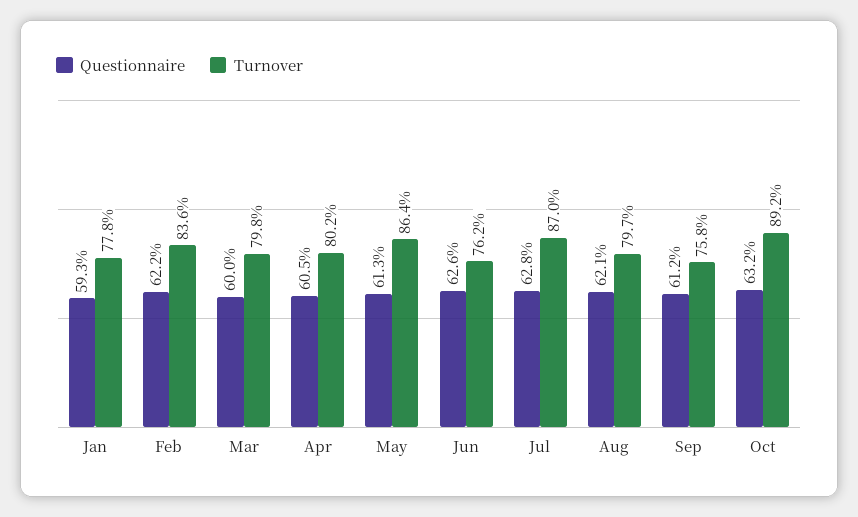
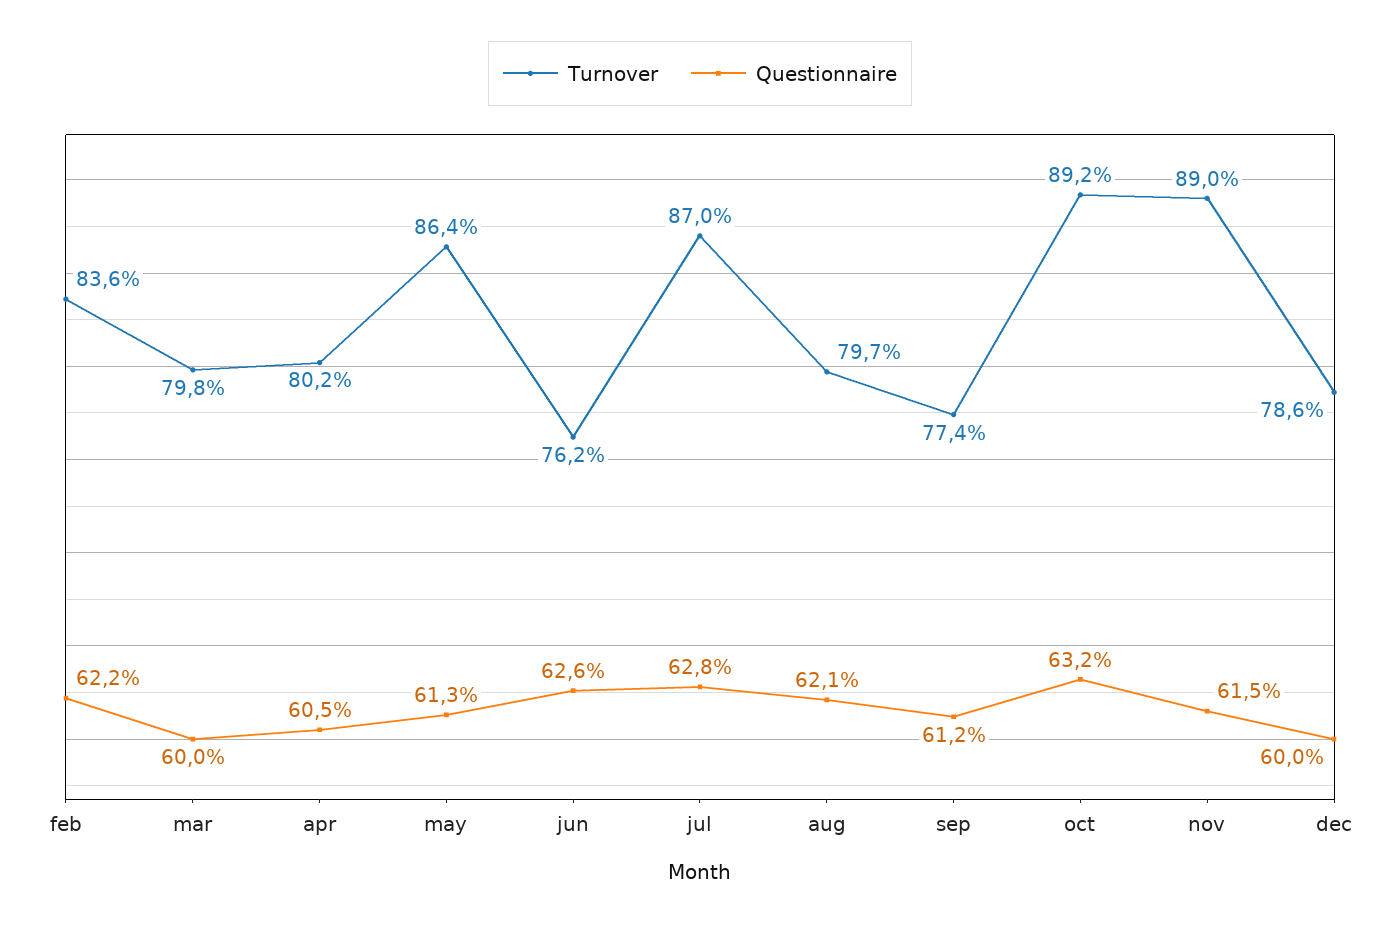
Questionnaire, Jan: 59.3 -> none
Turnover, Jan: 77.8 -> none
Turnover, Sep: 75.8 -> 77.4
Turnover, nov: none -> 89
Questionnaire, nov: none -> 61.5
Turnover, dec: none -> 78.6
Questionnaire, dec: none -> 60

